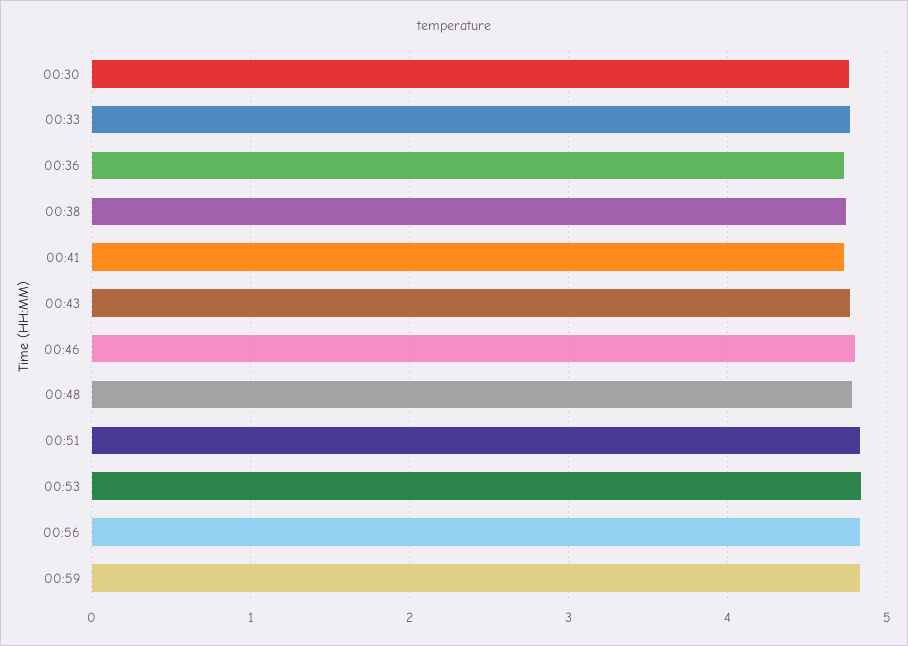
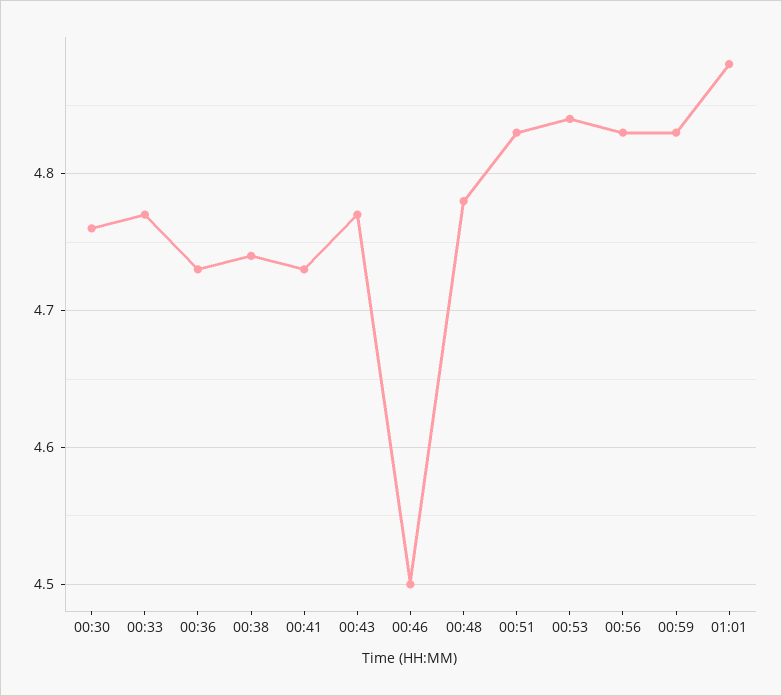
00:46: 4.8 -> 4.5
01:01: none -> 4.88

